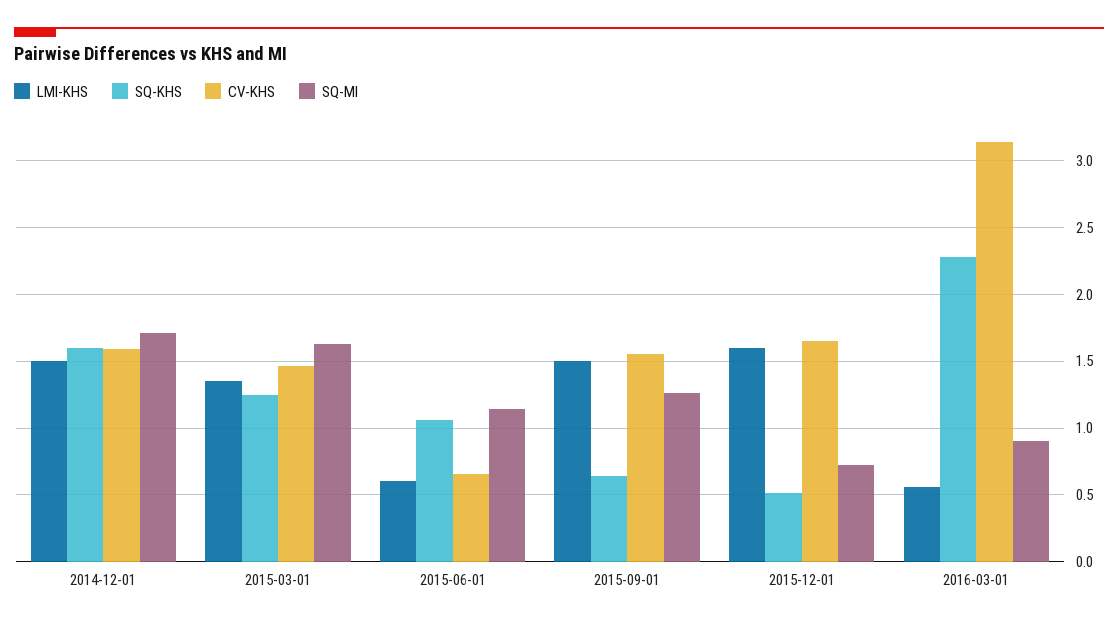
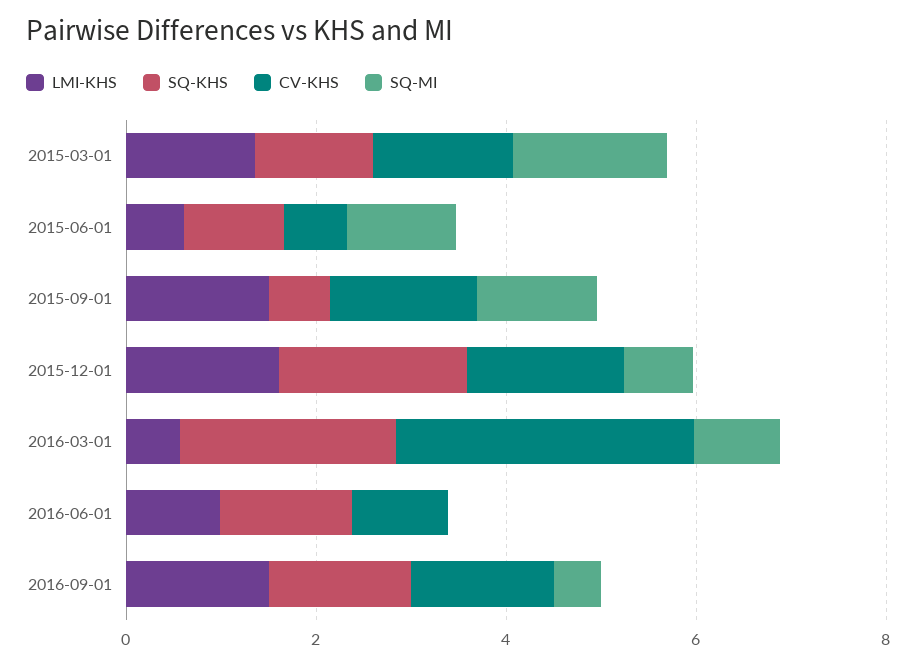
LMI-KHS, 2014-12-01: 1.5 -> none
SQ-KHS, 2014-12-01: 1.6 -> none
CV-KHS, 2014-12-01: 1.6 -> none
SQ-MI, 2014-12-01: 1.7 -> none
SQ-KHS, 2015-12-01: 0.5 -> 2
LMI-KHS, 2016-06-01: none -> 1
SQ-KHS, 2016-06-01: none -> 1.5
CV-KHS, 2016-06-01: none -> 1
SQ-MI, 2016-06-01: none -> 0
LMI-KHS, 2016-09-01: none -> 1.5
SQ-KHS, 2016-09-01: none -> 1.5
CV-KHS, 2016-09-01: none -> 1.5
SQ-MI, 2016-09-01: none -> 0.5

